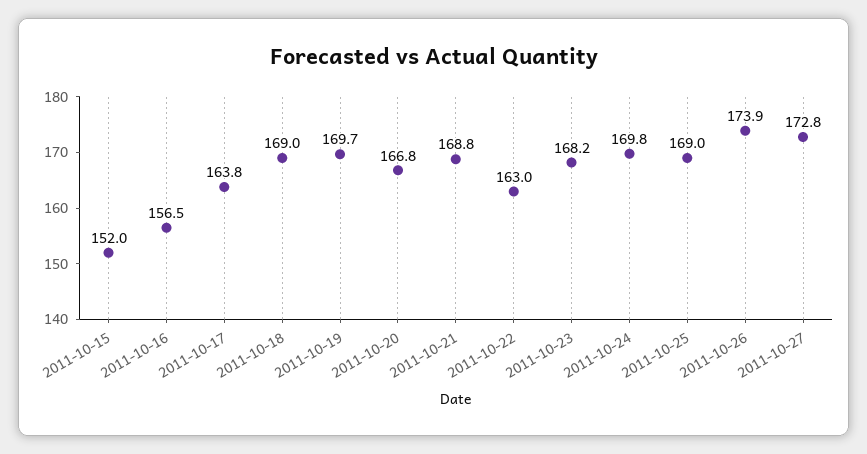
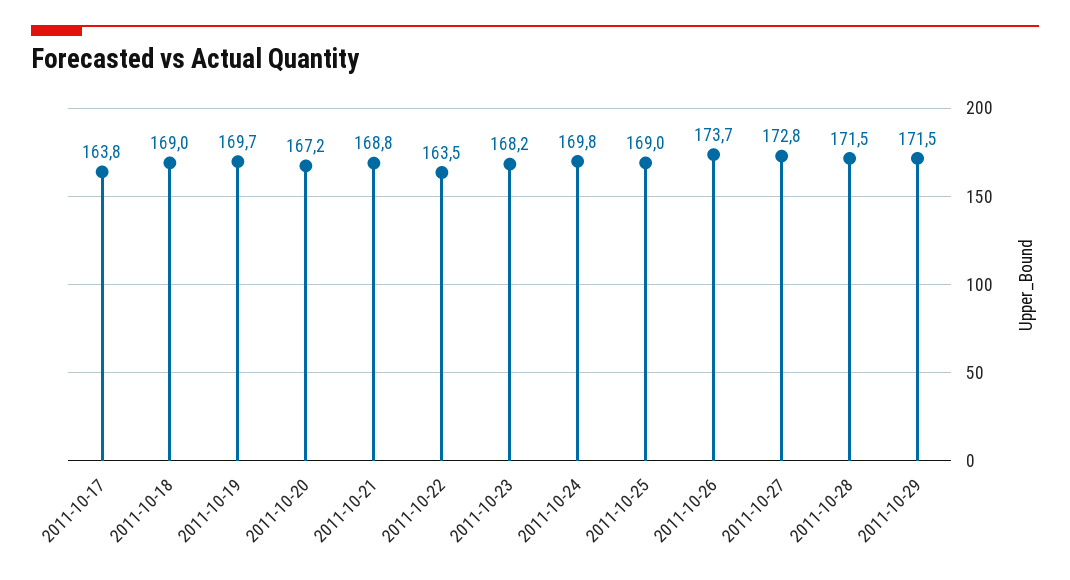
2011-10-15: 152 -> none
2011-10-16: 156.5 -> none
2011-10-20: 166.8 -> 167.2
2011-10-22: 163 -> 163.5
2011-10-26: 173.9 -> 173.7
2011-10-28: none -> 171.5
2011-10-29: none -> 171.5

